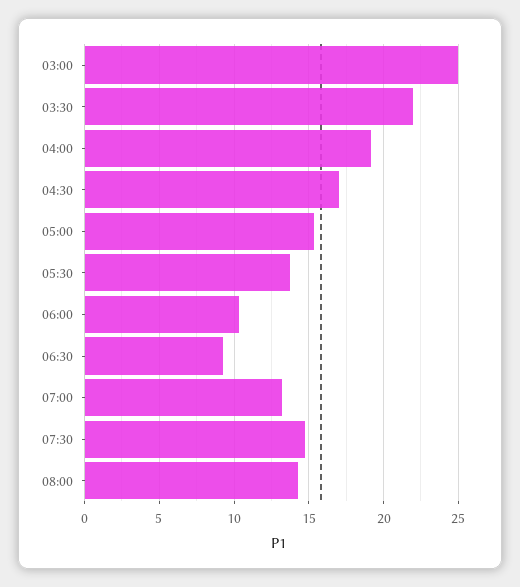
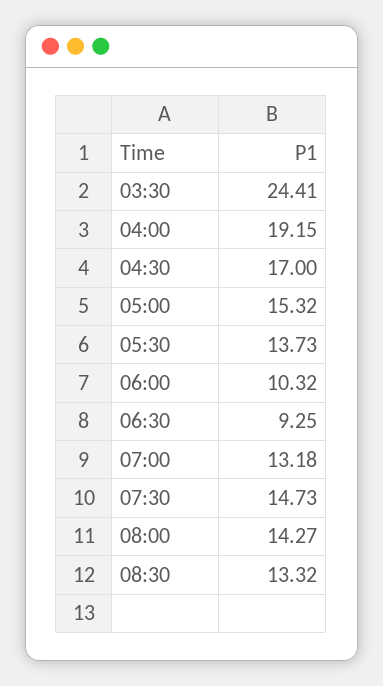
03:00: 25 -> none
03:30: 22 -> 24.41
08:30: none -> 13.32

